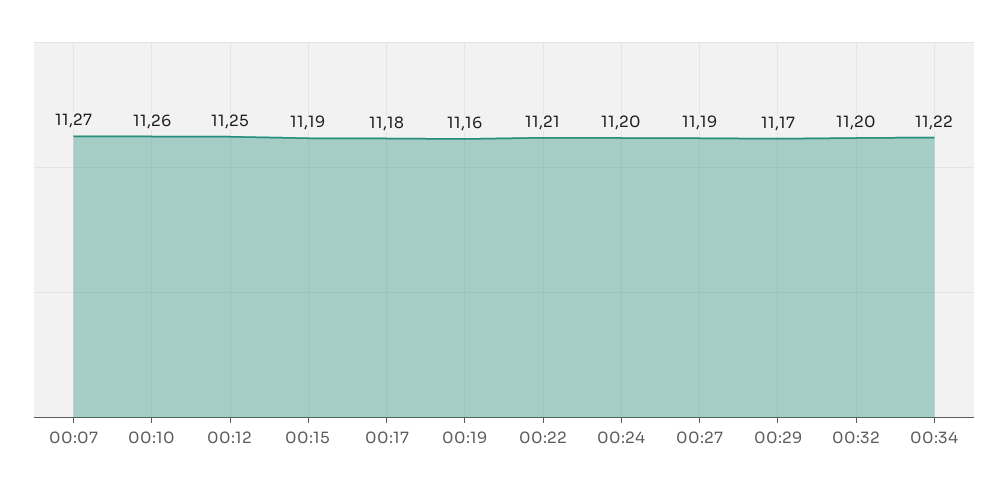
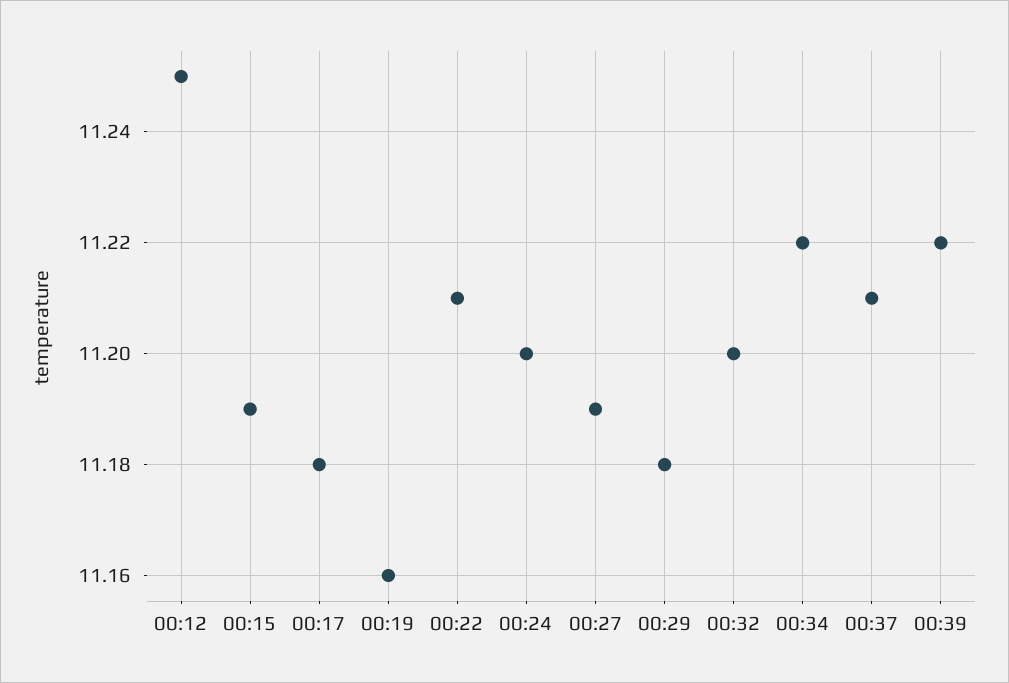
00:07: 11.27 -> none
00:10: 11.26 -> none
00:29: 11.17 -> 11.18
00:37: none -> 11.21
00:39: none -> 11.22

